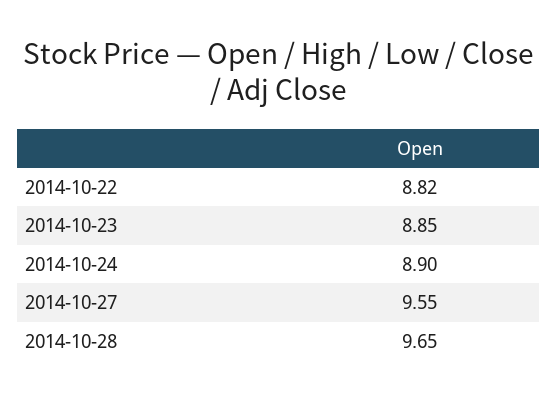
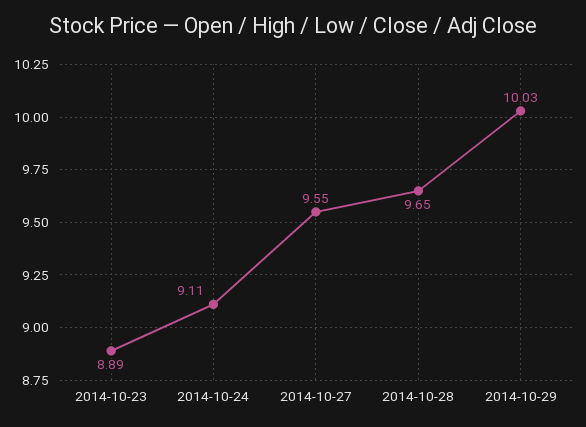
2014-10-22: 8.82 -> none
2014-10-23: 8.85 -> 8.89
2014-10-24: 8.9 -> 9.11
2014-10-29: none -> 10.03

